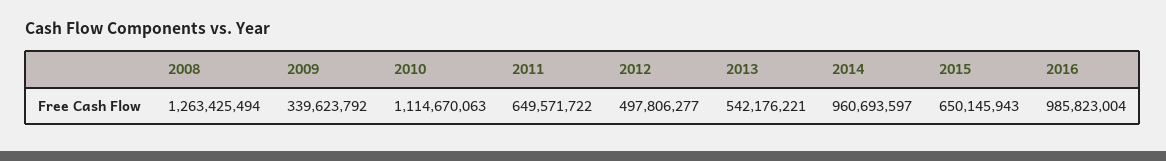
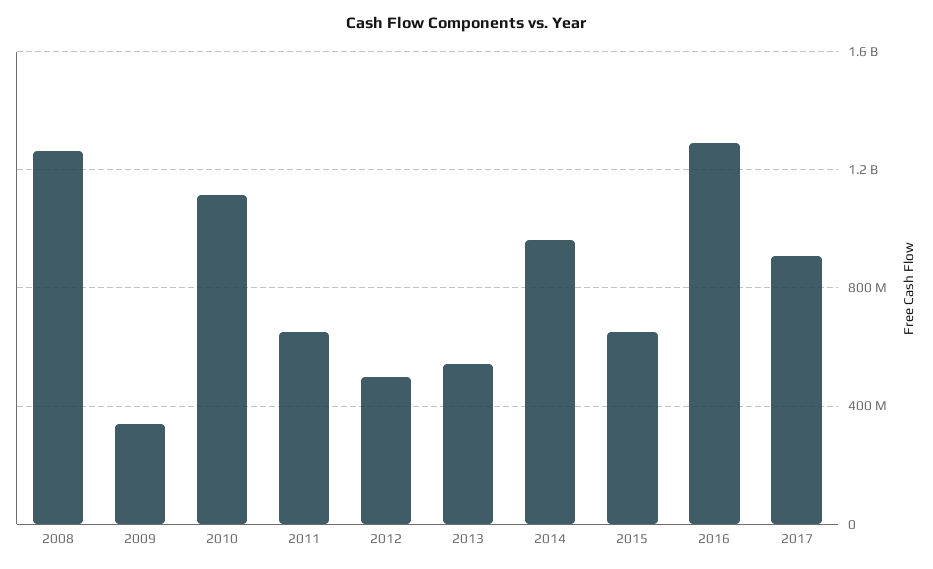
2016: 985823004 -> 1300000000
2017: none -> 900000000

